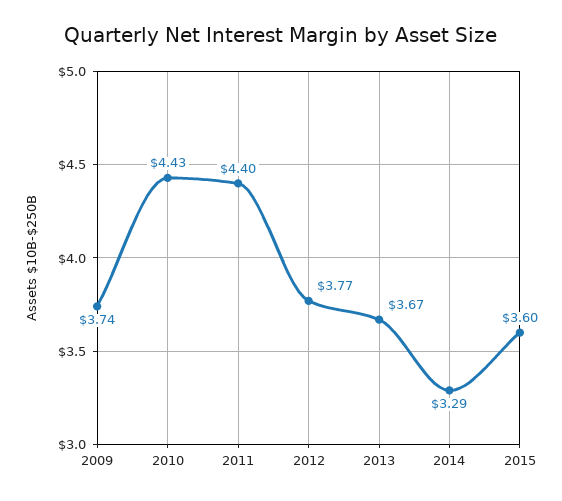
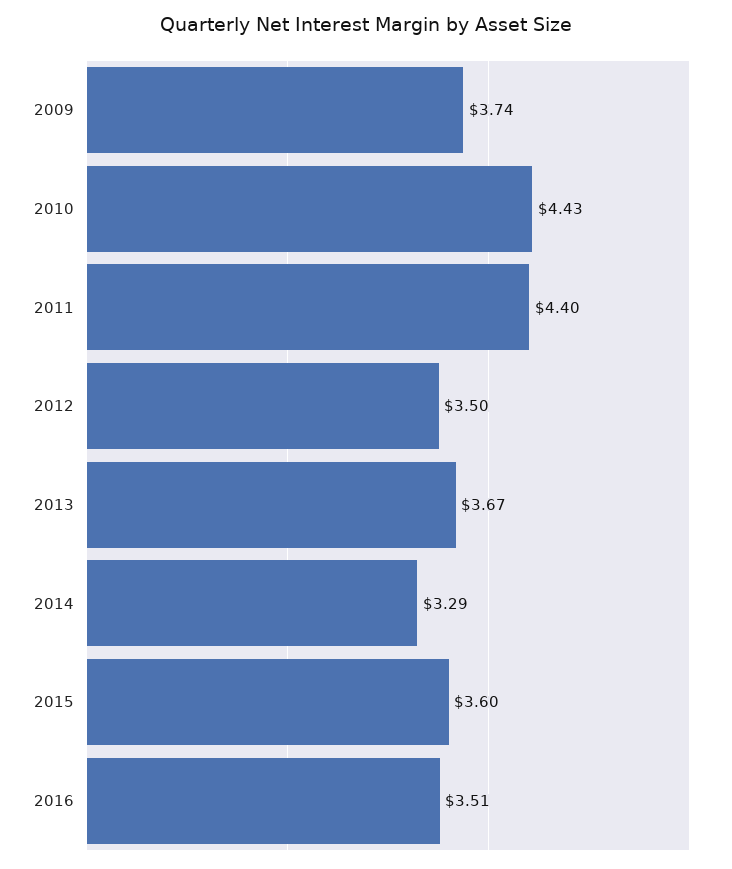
2012: 3.77 -> 3.5
2016: none -> 3.51

